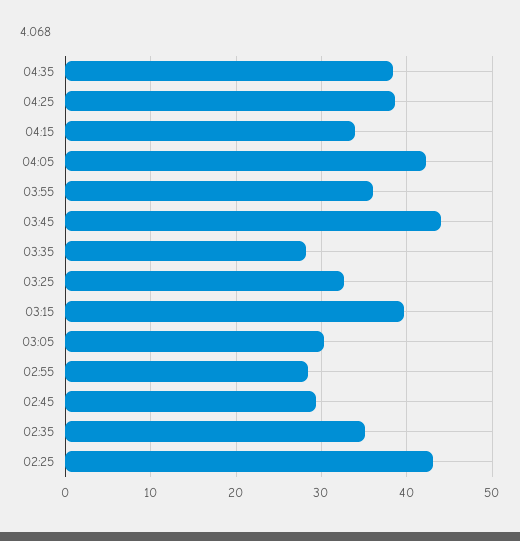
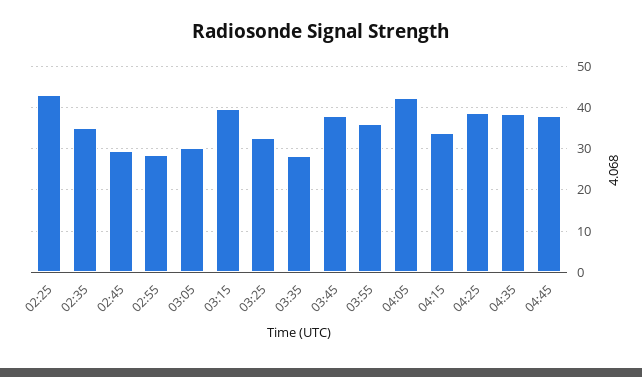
03:45: 44 -> 38
04:45: none -> 38

